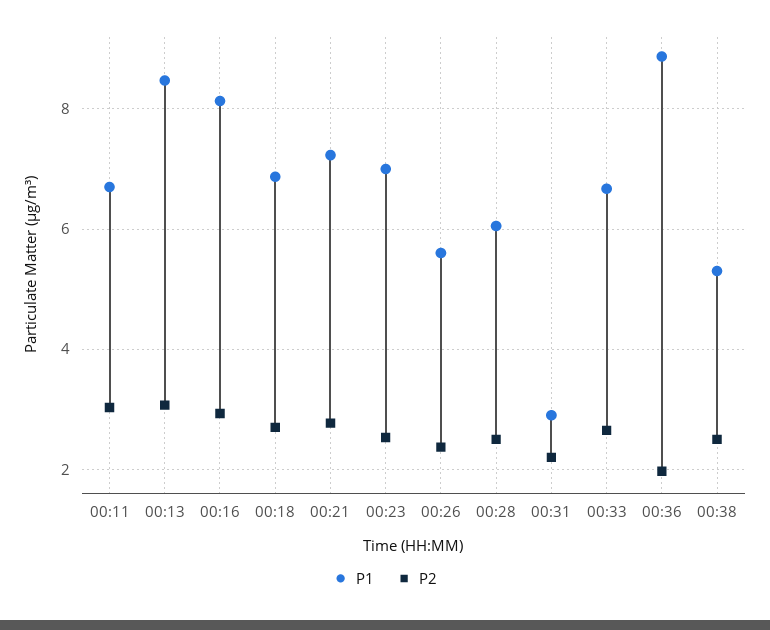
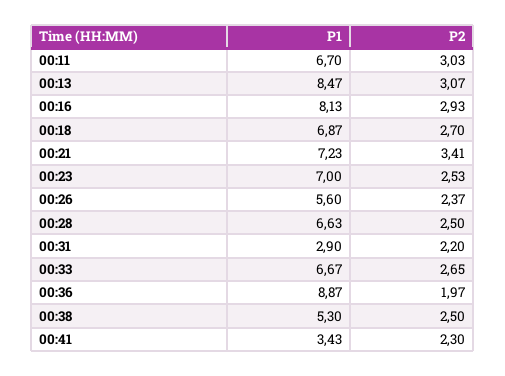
P2, 00:21: 2.8 -> 3.41
P1, 00:28: 6 -> 6.63
P1, 00:41: none -> 3.43
P2, 00:41: none -> 2.3

